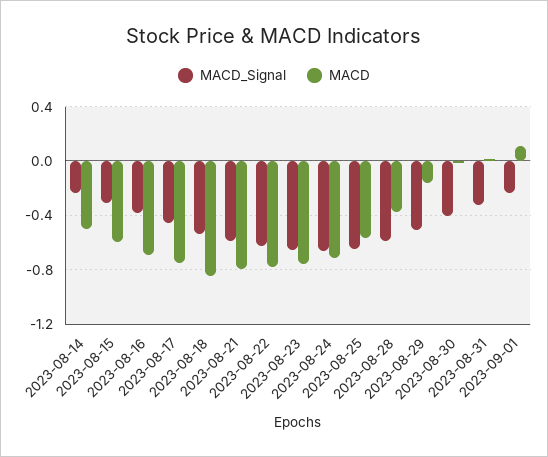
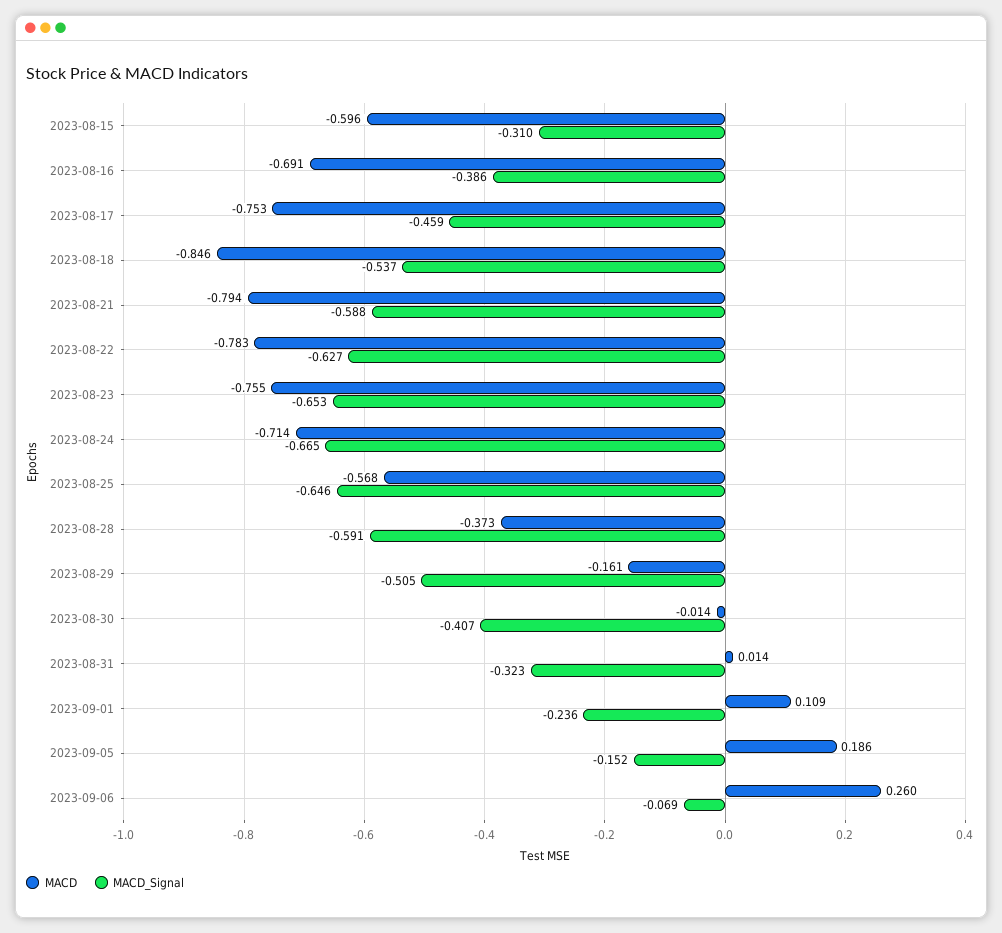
MACD_Signal, 2023-08-14: -0.25 -> none
MACD, 2023-08-14: -0.5 -> none
MACD, 2023-09-05: none -> 0.186
MACD_Signal, 2023-09-05: none -> -0.152
MACD, 2023-09-06: none -> 0.26
MACD_Signal, 2023-09-06: none -> -0.069

